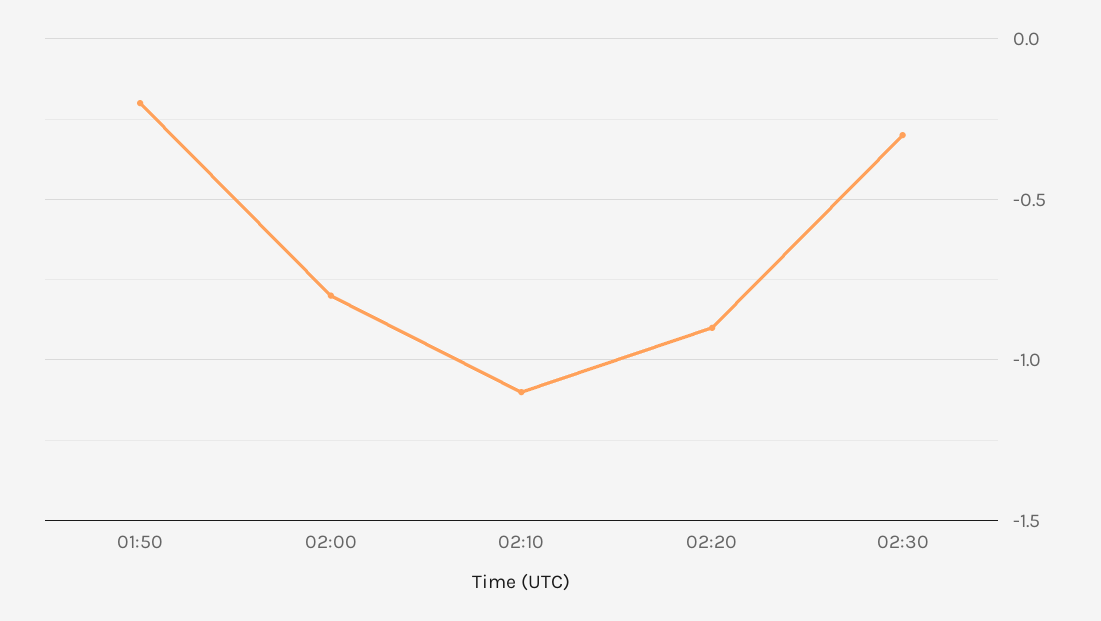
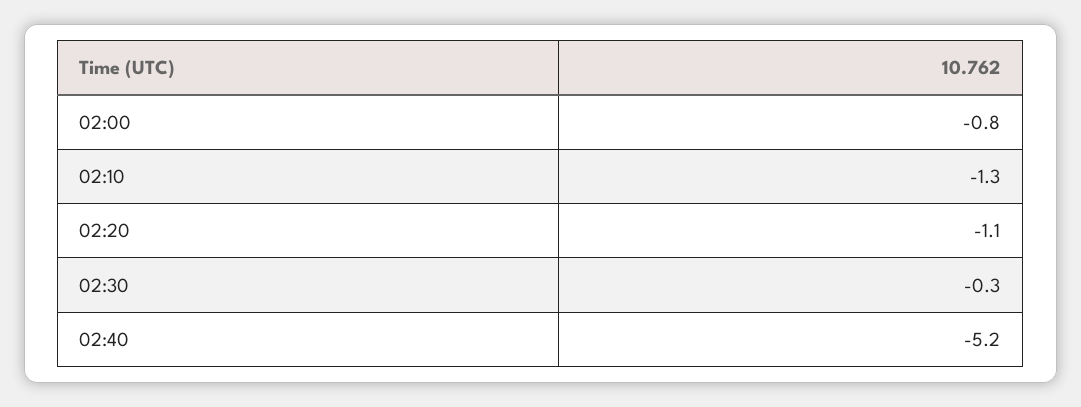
01:50: -0.2 -> none
02:10: -1.1 -> -1.3
02:20: -0.9 -> -1.1
02:40: none -> -5.2

